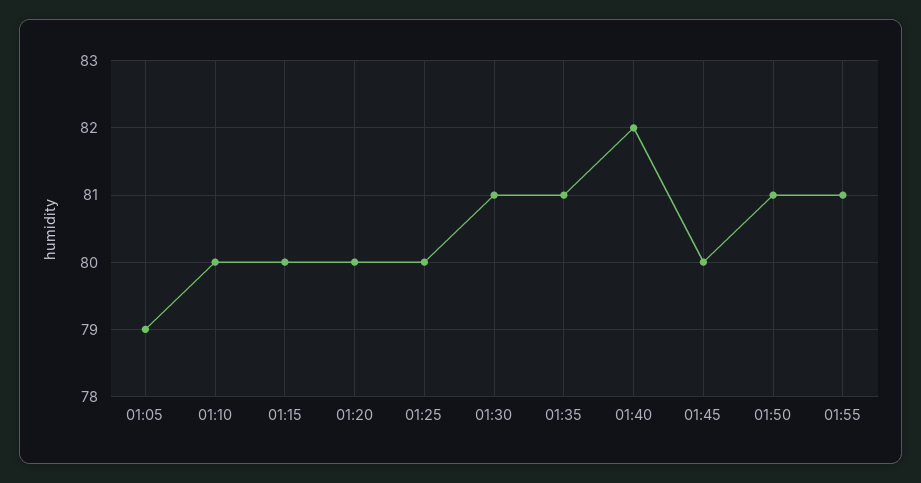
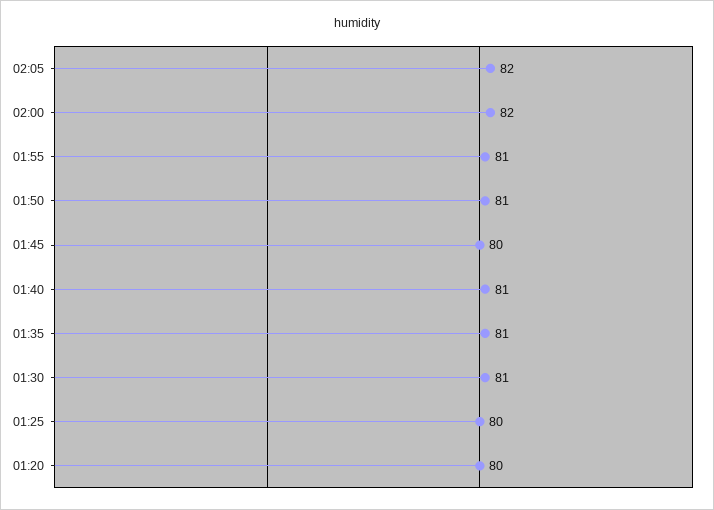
01:05: 79 -> none
01:10: 80 -> none
01:15: 80 -> none
01:40: 82 -> 81
02:05: none -> 82
02:00: none -> 82

